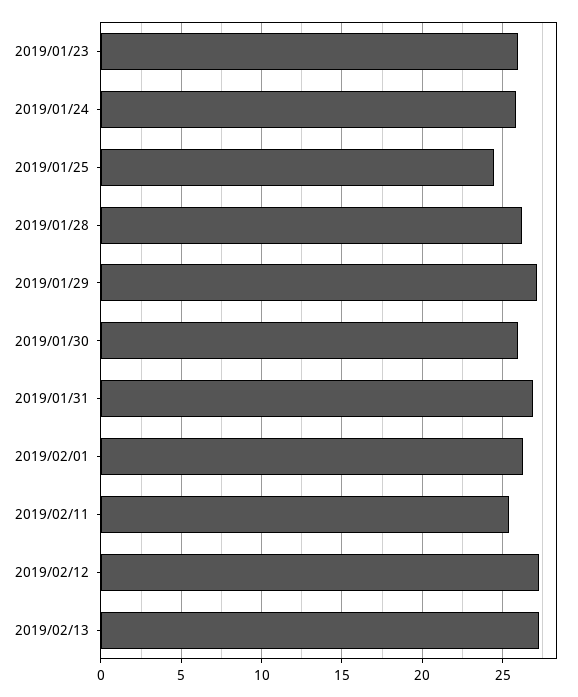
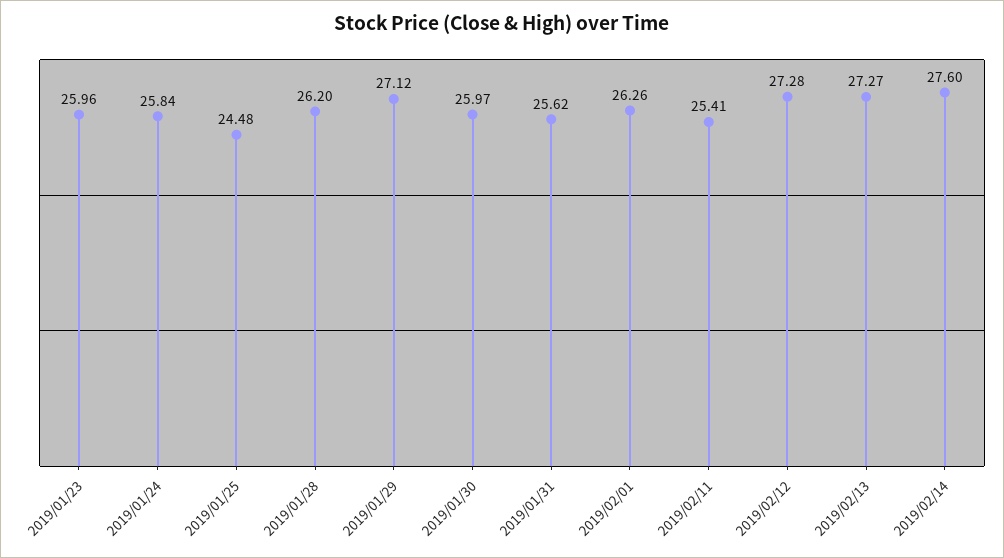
2019/01/31: 27 -> 25.62
2019/02/14: none -> 27.6

